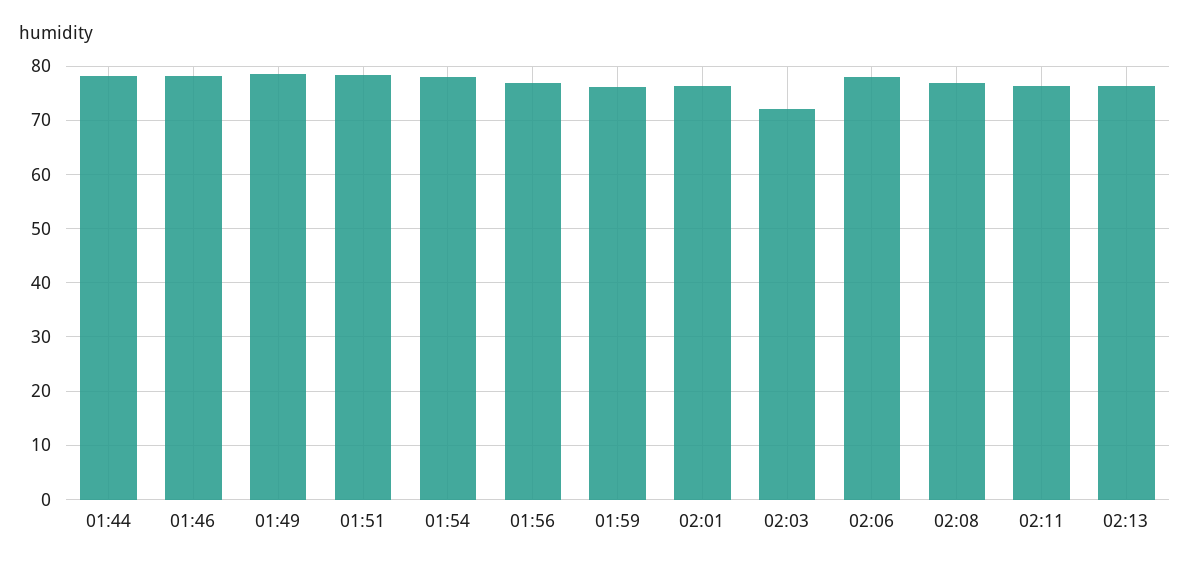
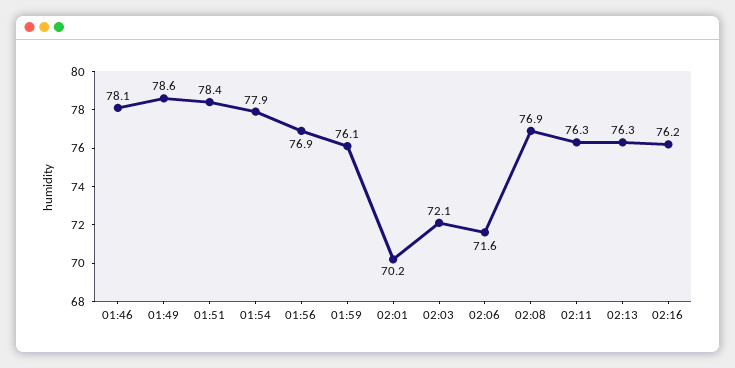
01:44: 78 -> none
02:01: 76 -> 70.2
02:06: 78 -> 71.6
02:16: none -> 76.2

